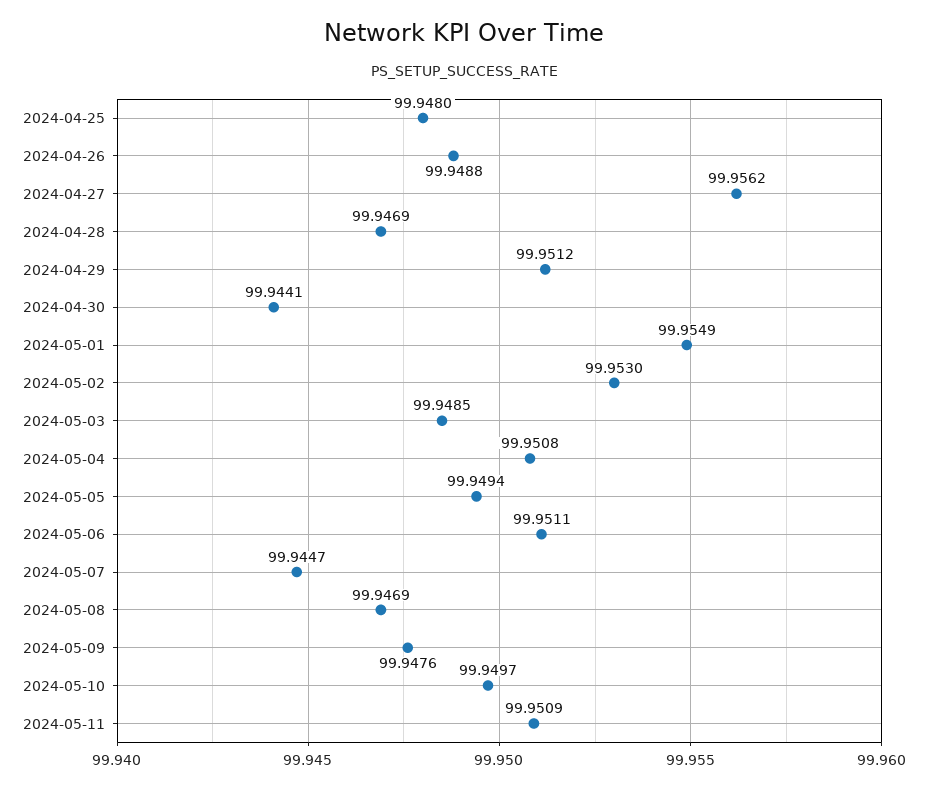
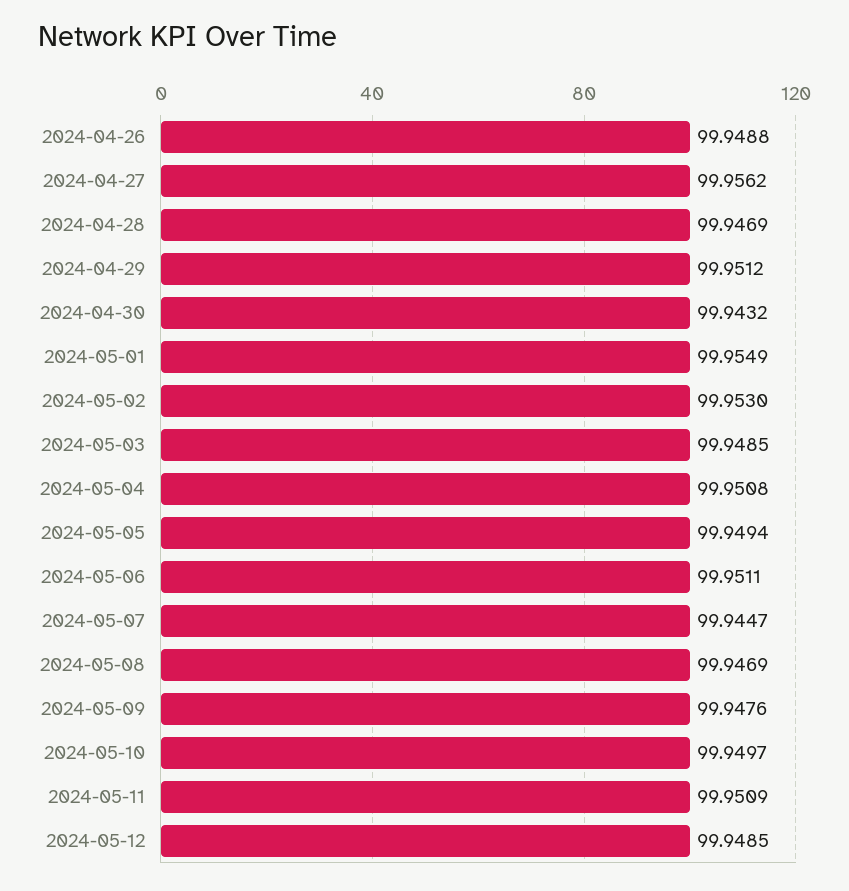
2024-04-25: 99.948 -> none
2024-04-30: 99.9441 -> 99.9432
2024-05-12: none -> 99.9485

